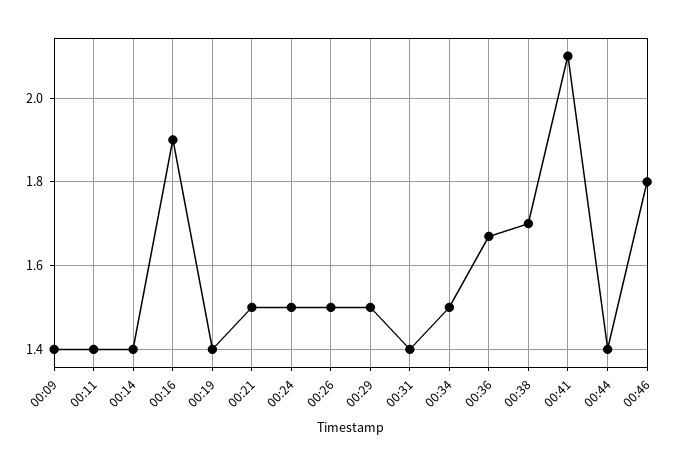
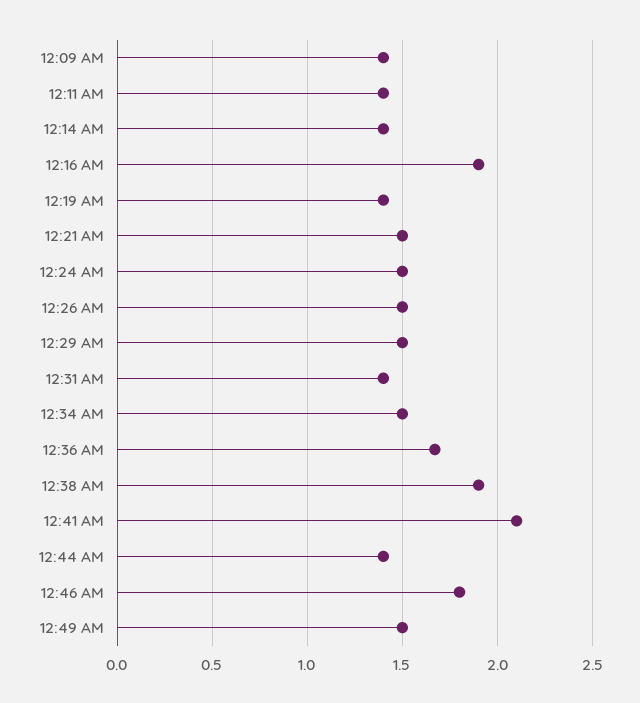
00:38: 1.7 -> 1.9
12:49 AM: none -> 1.5

